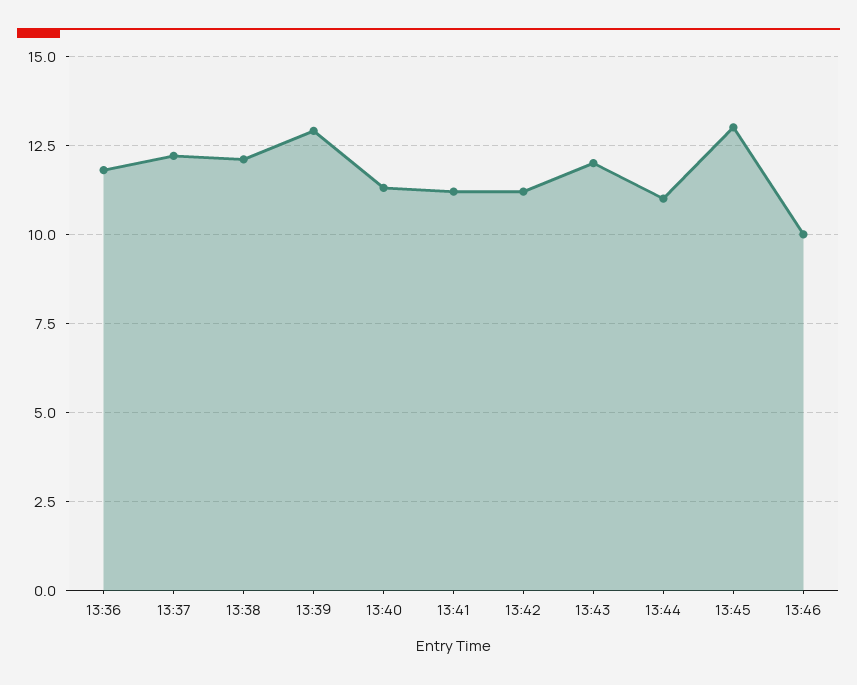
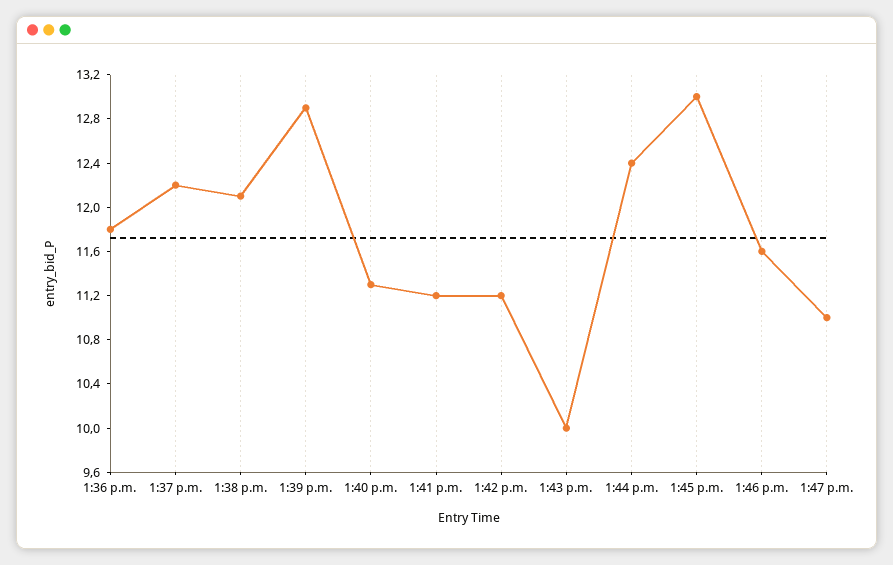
13:43: 12 -> 10
13:44: 11 -> 12.4
13:46: 10 -> 11.6
1:47 p.m.: none -> 11

